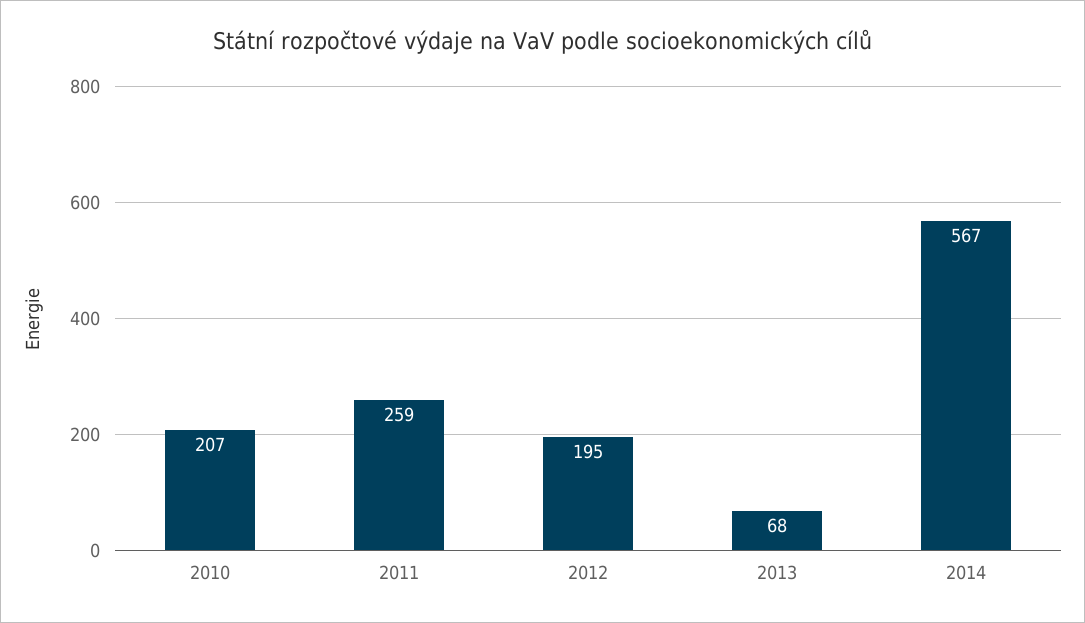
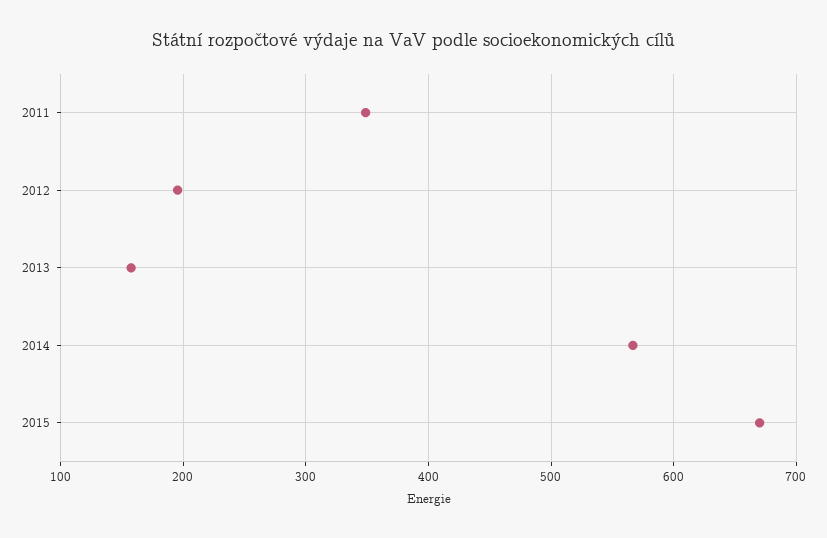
2010: 207 -> none
2011: 259 -> 350
2013: 68 -> 160
2015: none -> 670

